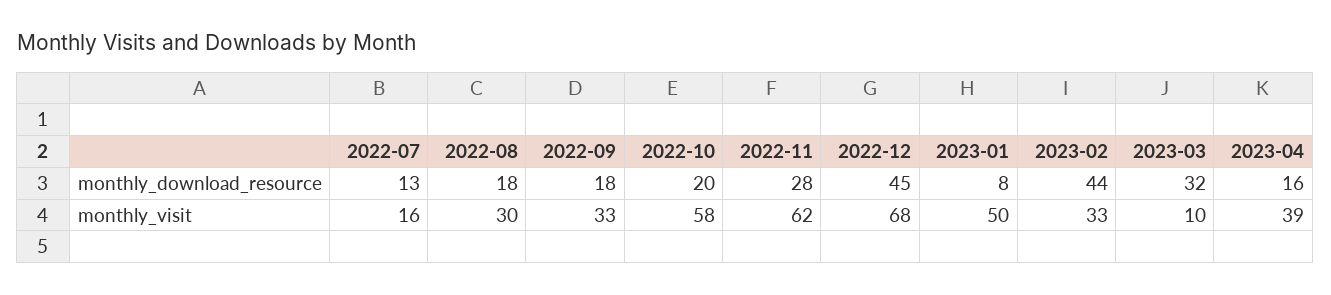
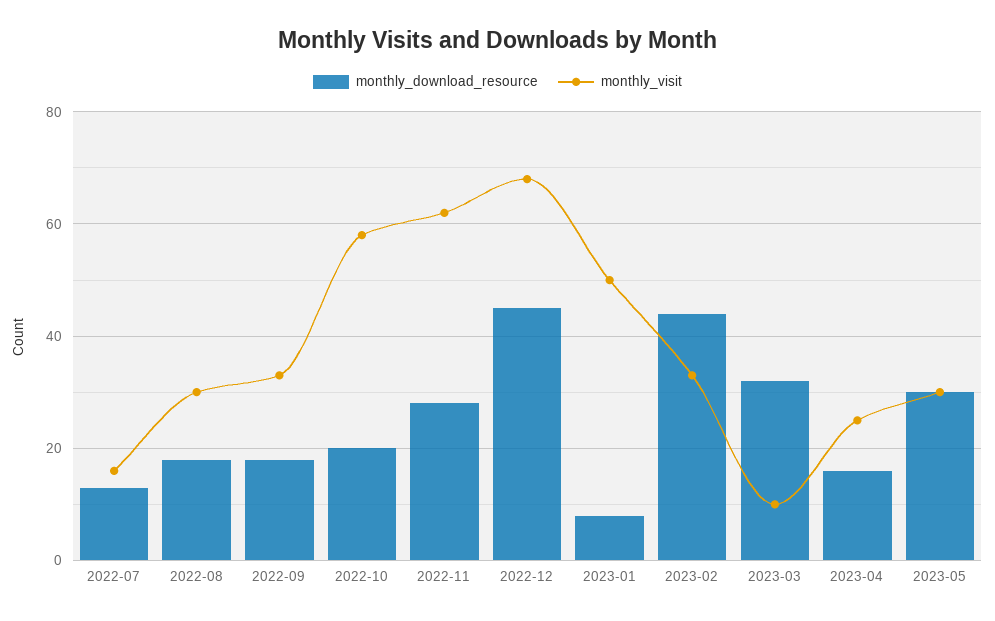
monthly_visit, 2023-04: 39 -> 25
monthly_download_resource, 2023-05: none -> 30
monthly_visit, 2023-05: none -> 30

